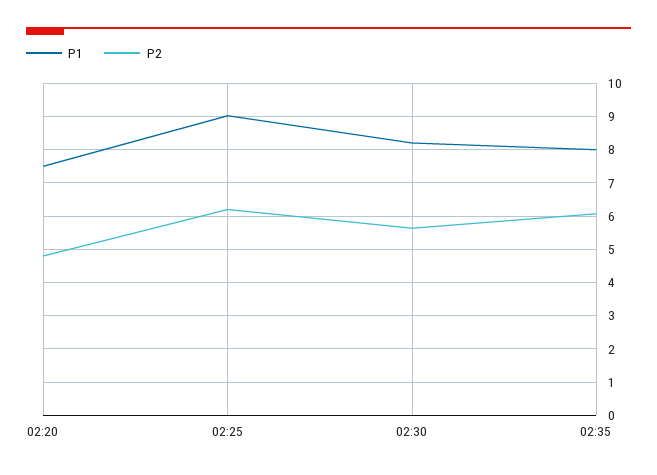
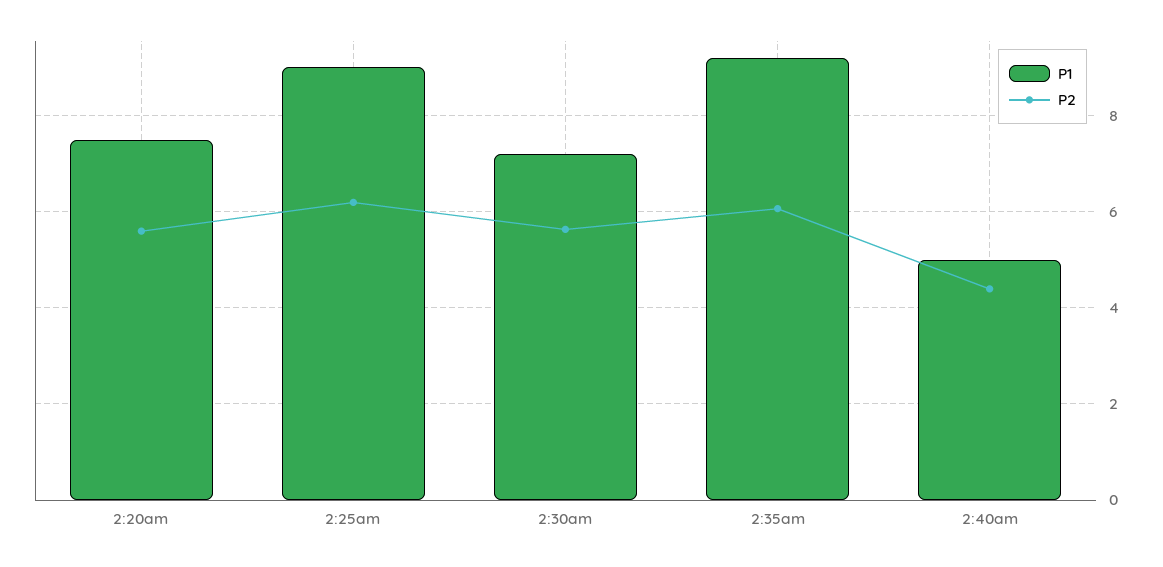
P2, 02:20: 4.8 -> 5.6
P1, 02:30: 8.2 -> 7.2
P1, 02:35: 8 -> 9.2
P1, 2:40am: none -> 5
P2, 2:40am: none -> 4.4

